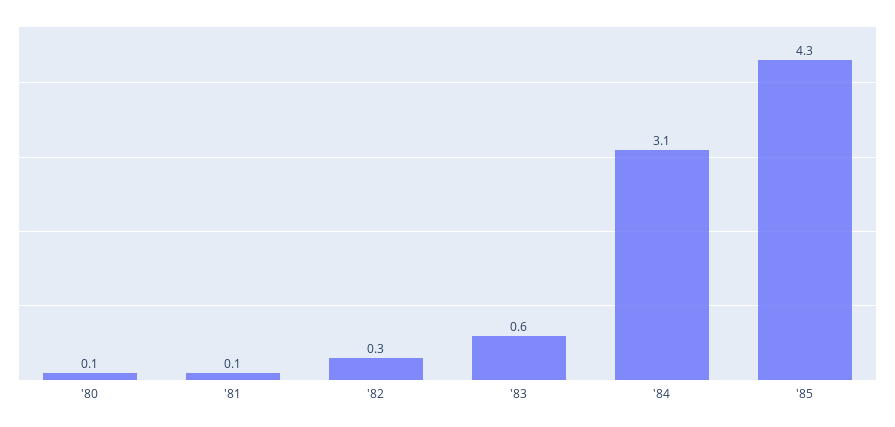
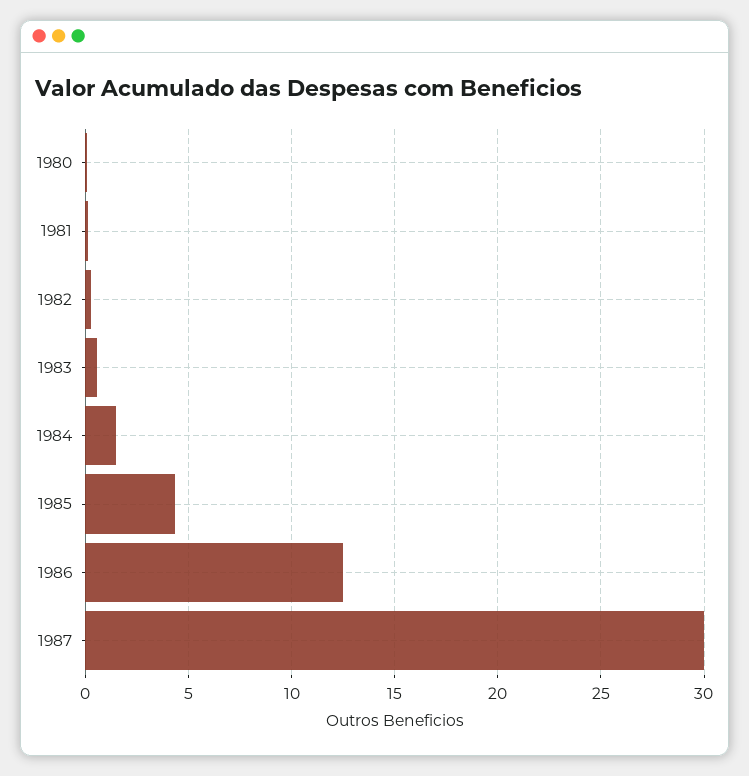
'84: 3.1 -> 1.5
1986: none -> 12.5
1987: none -> 30

